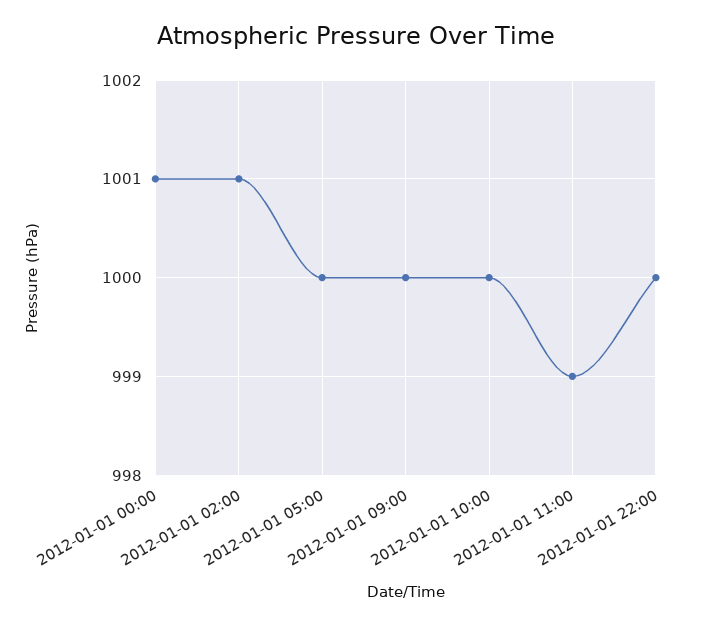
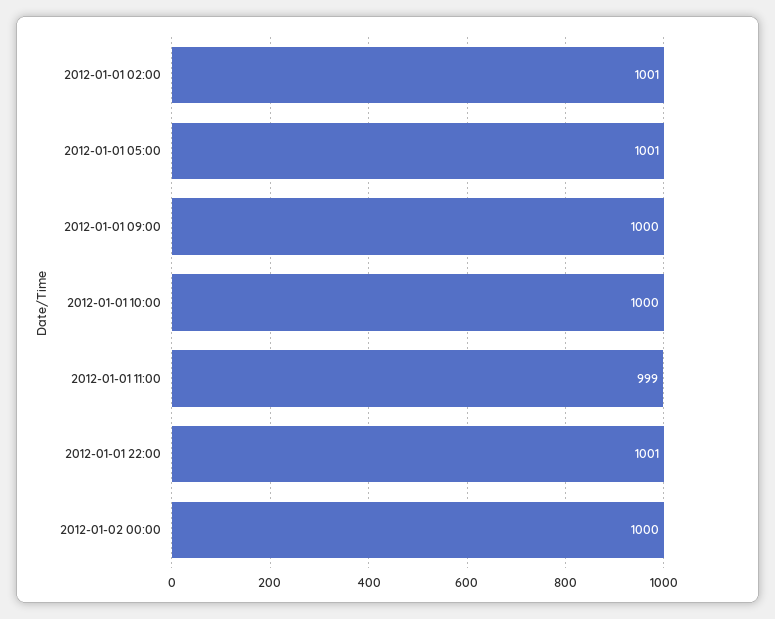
2012-01-01 00:00: 1001 -> none
2012-01-01 05:00: 1000 -> 1001
2012-01-01 22:00: 1000 -> 1001
2012-01-02 00:00: none -> 1000

